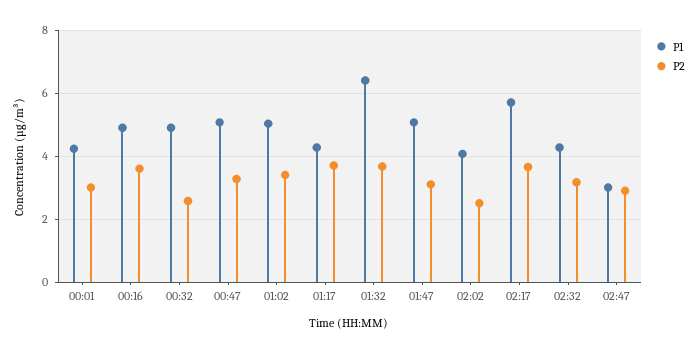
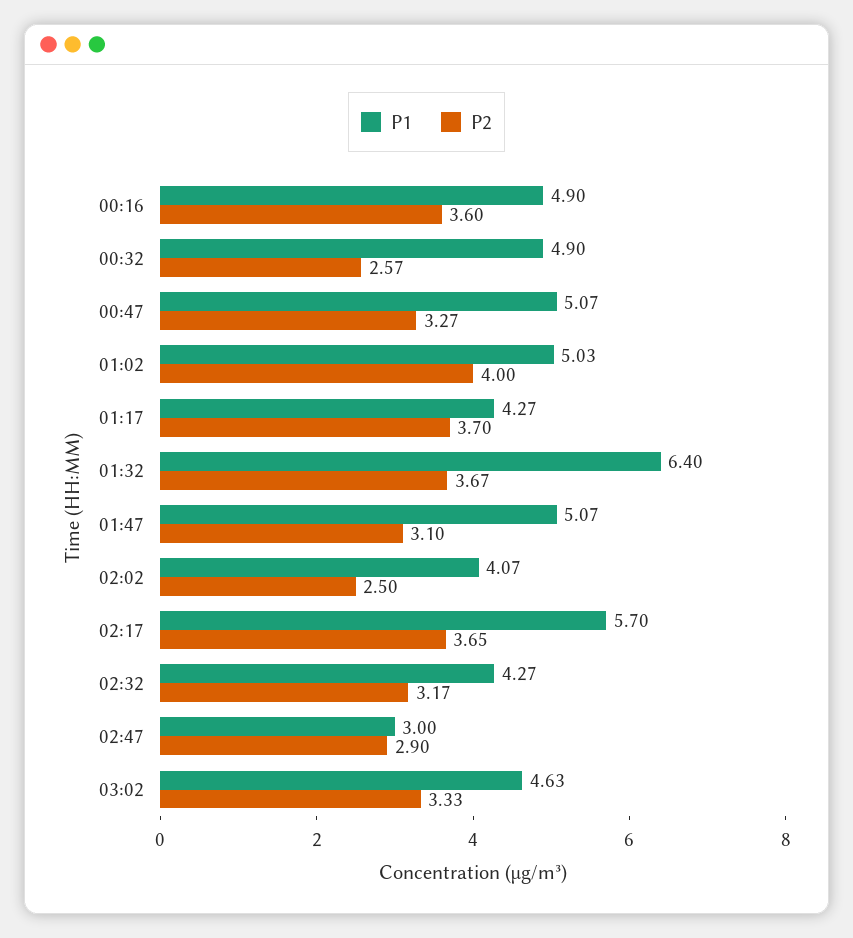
P1, 00:01: 4.2 -> none
P2, 00:01: 3 -> none
P2, 01:02: 3.4 -> 4
P1, 03:02: none -> 4.63
P2, 03:02: none -> 3.33

